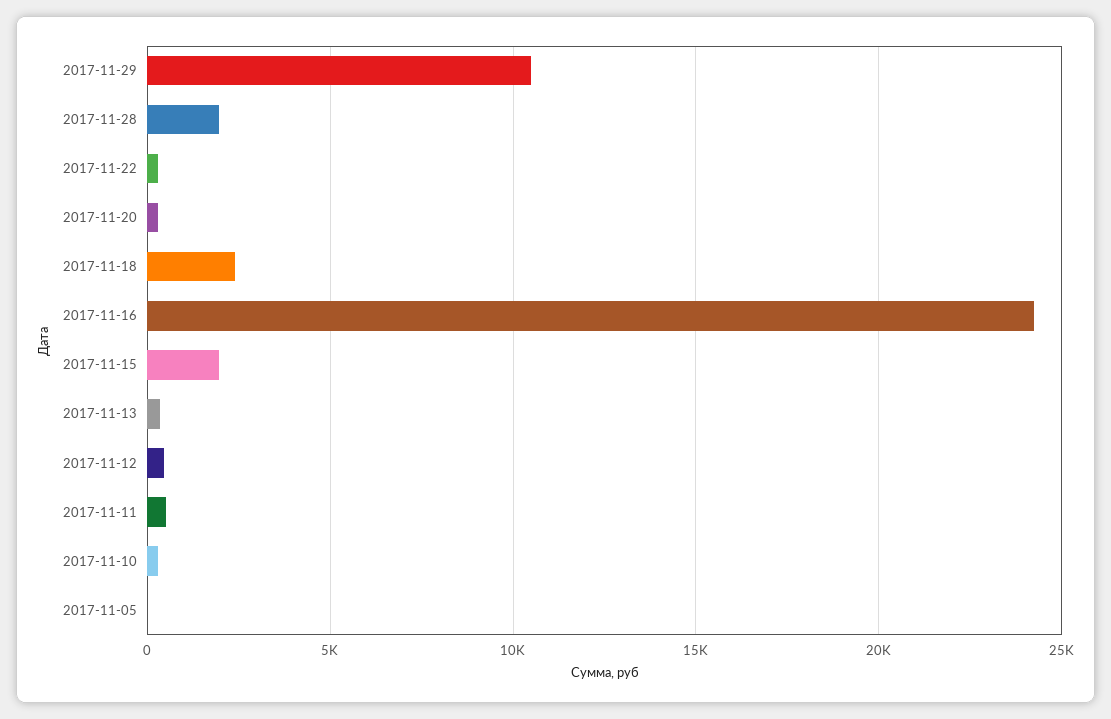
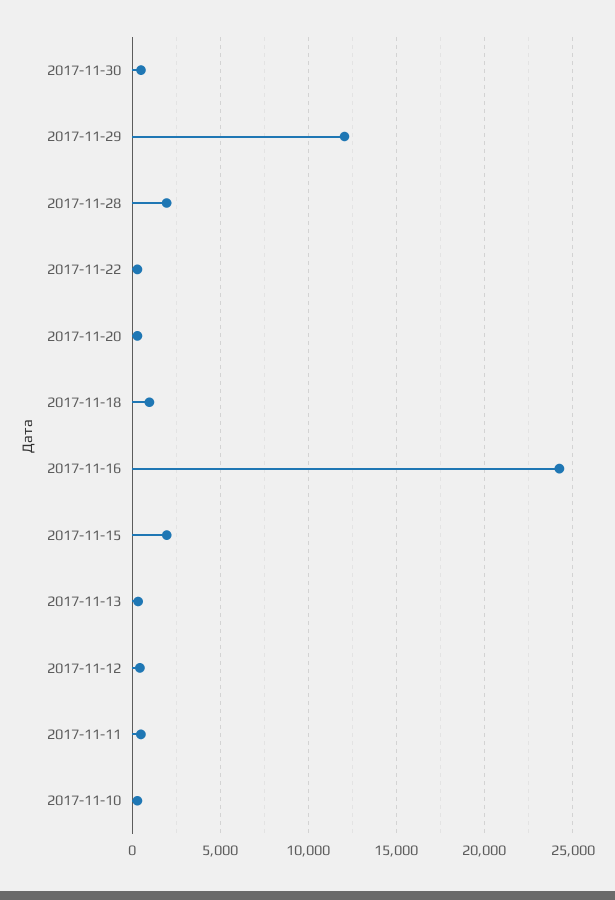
2017-11-29: 10500 -> 12000
2017-11-18: 2500 -> 1000
2017-11-05: 0 -> none
2017-11-30: none -> 500

